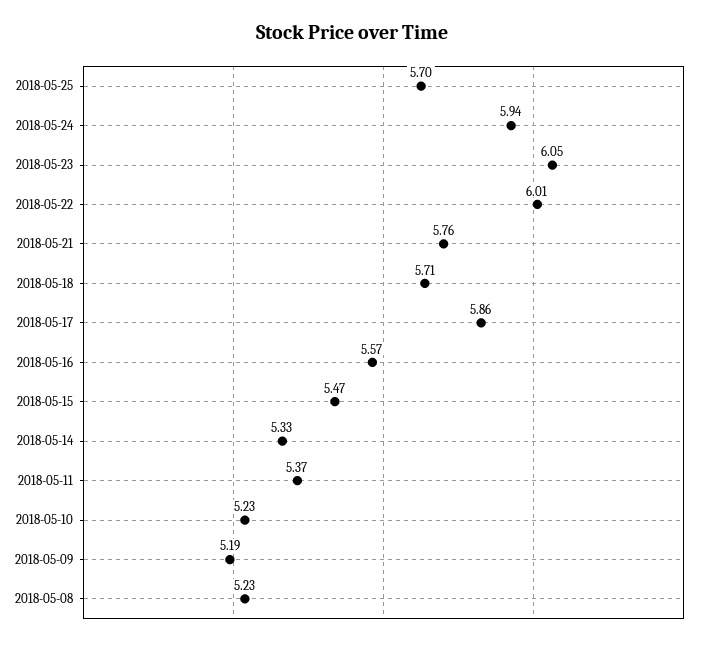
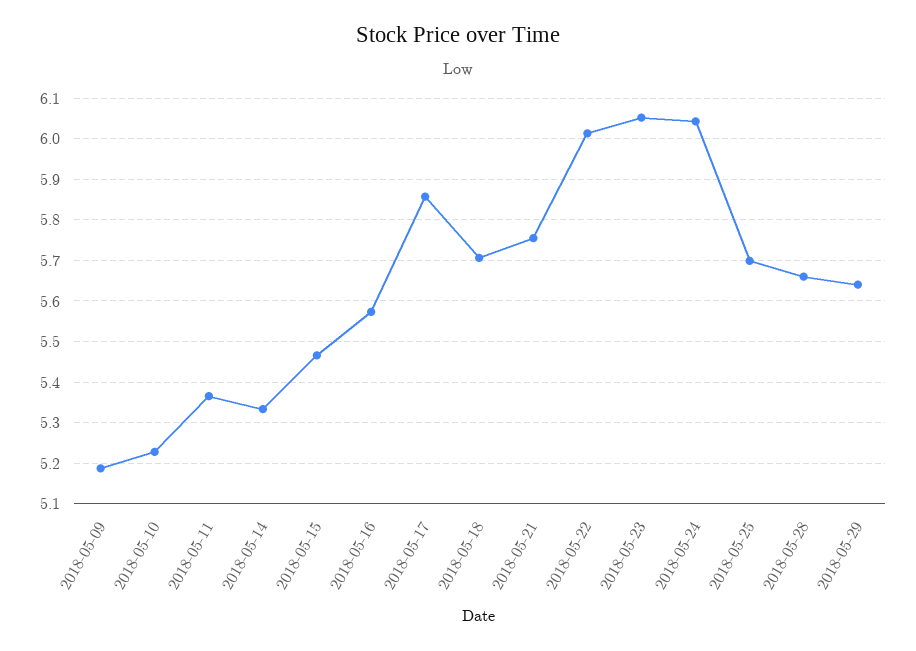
2018-05-24: 5.94 -> 6.04
2018-05-08: 5.23 -> none
2018-05-28: none -> 5.66
2018-05-29: none -> 5.64

